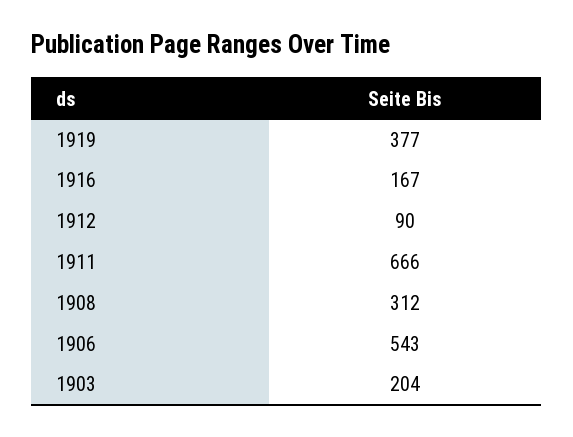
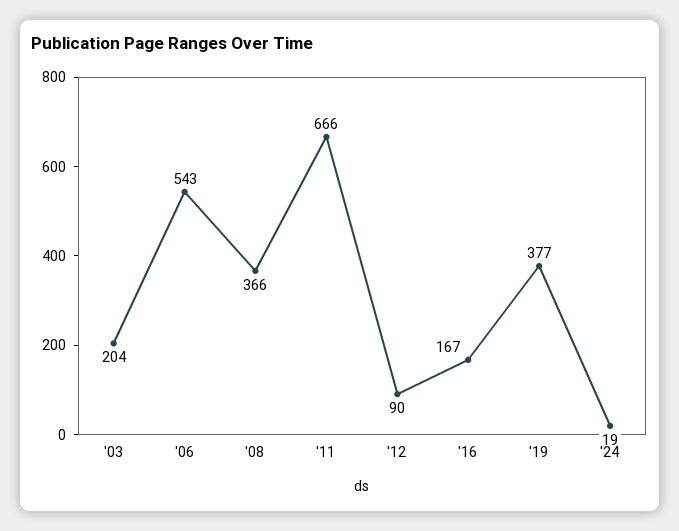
1908: 312 -> 366
'24: none -> 19

